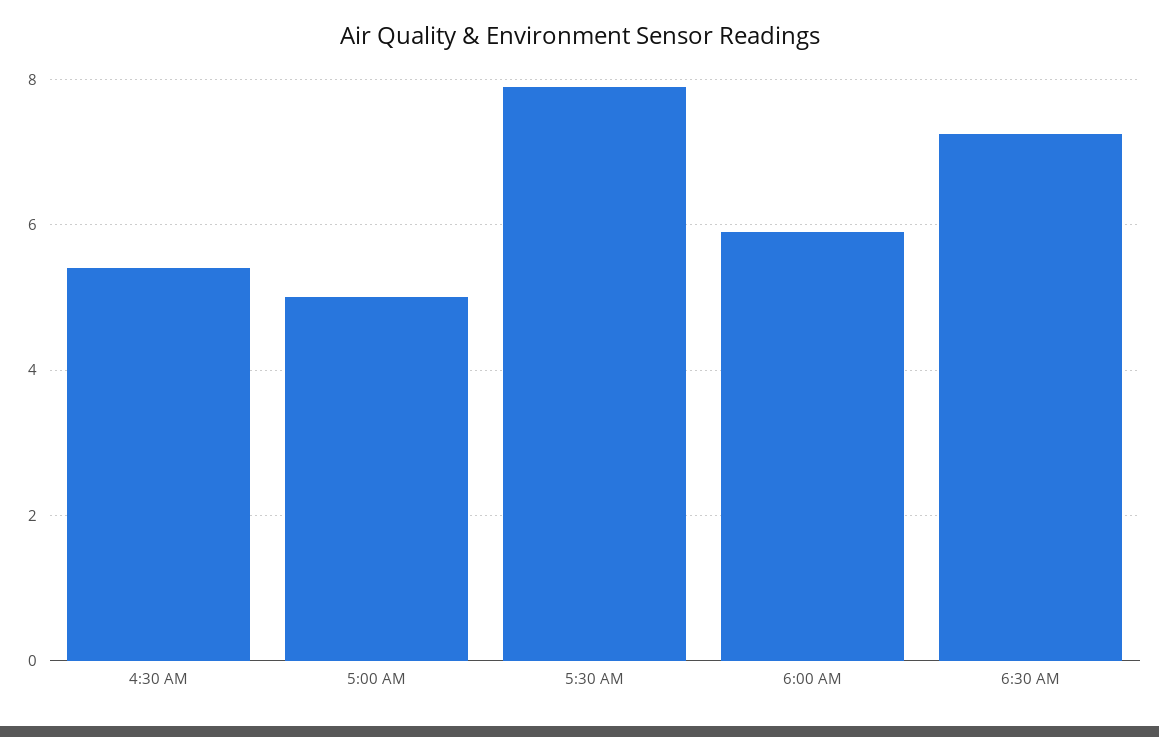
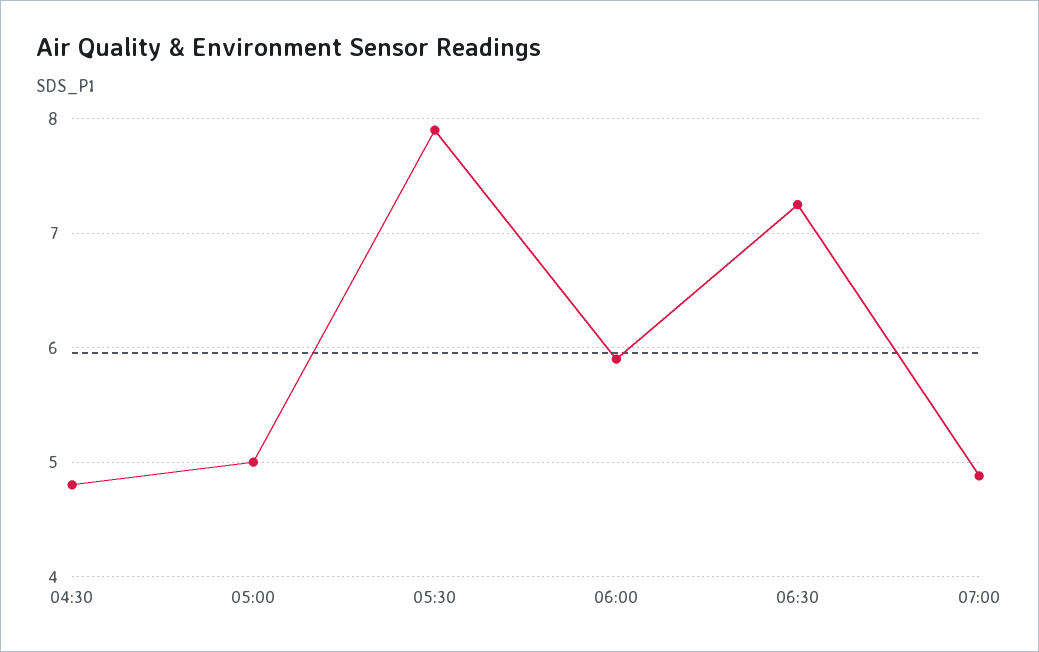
4:30 AM: 5.4 -> 4.8
07:00: none -> 4.9

